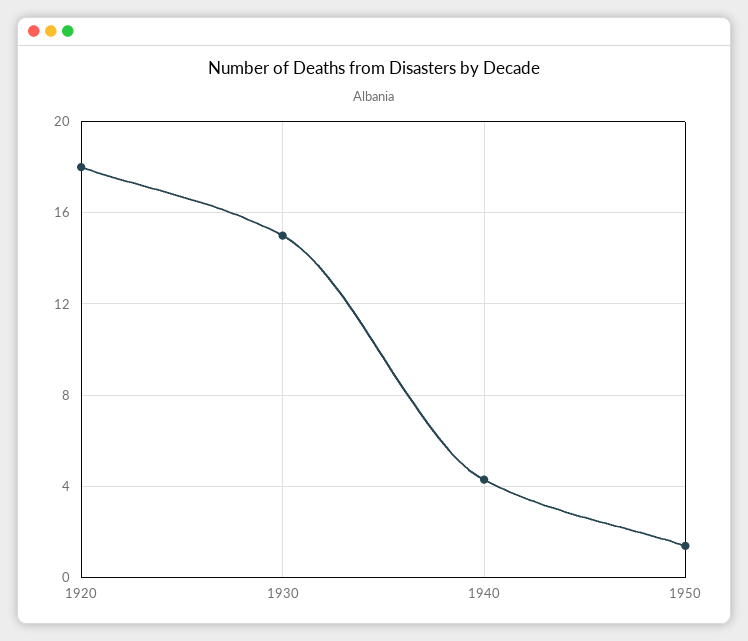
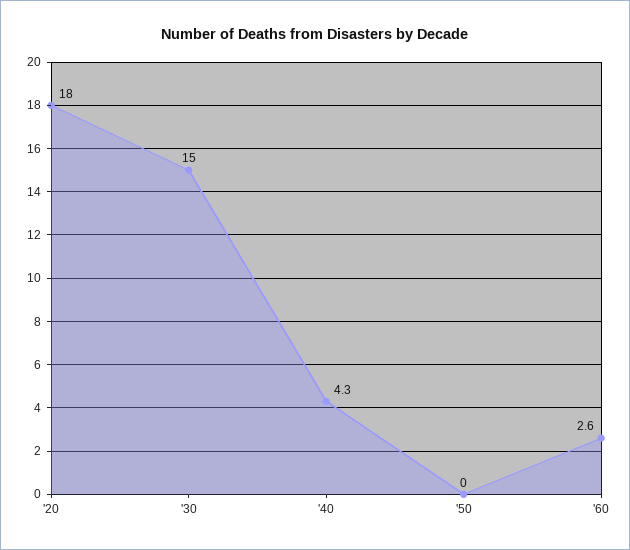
1950: 1.5 -> 0
'60: none -> 2.6

